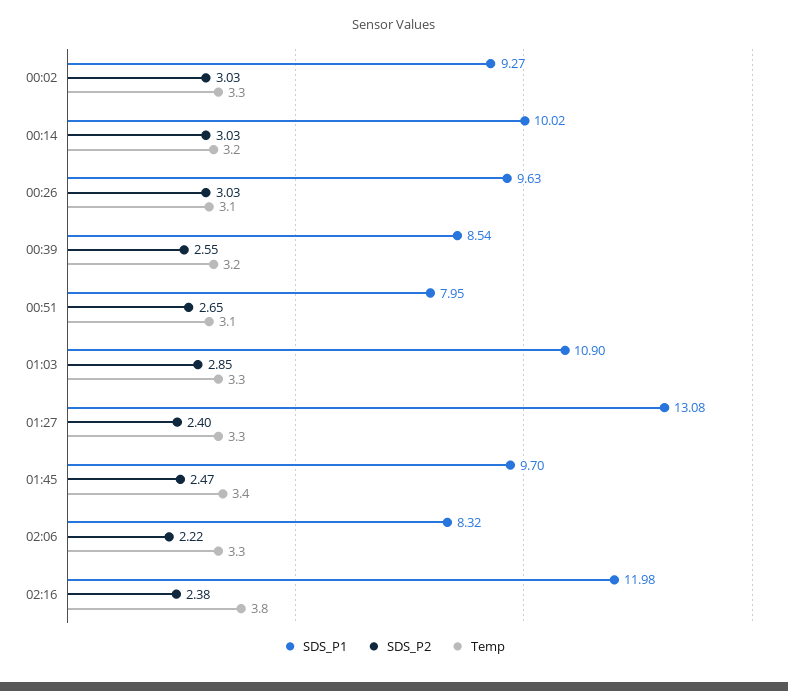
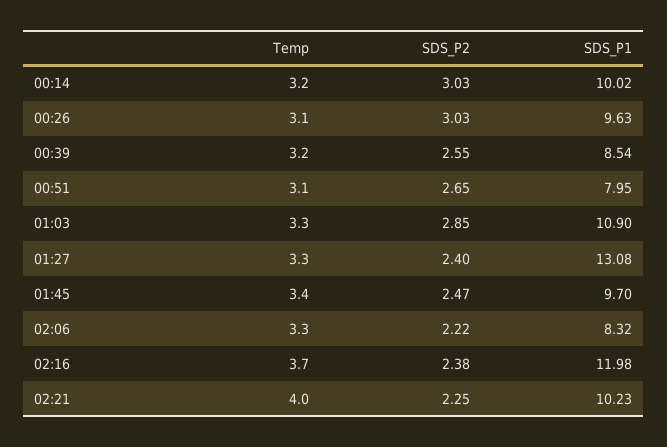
SDS_P1, 00:02: 9.27 -> none
SDS_P2, 00:02: 3.03 -> none
Temp, 00:02: 3.3 -> none
Temp, 02:16: 3.8 -> 3.7
Temp, 02:21: none -> 4
SDS_P2, 02:21: none -> 2.25
SDS_P1, 02:21: none -> 10.23

